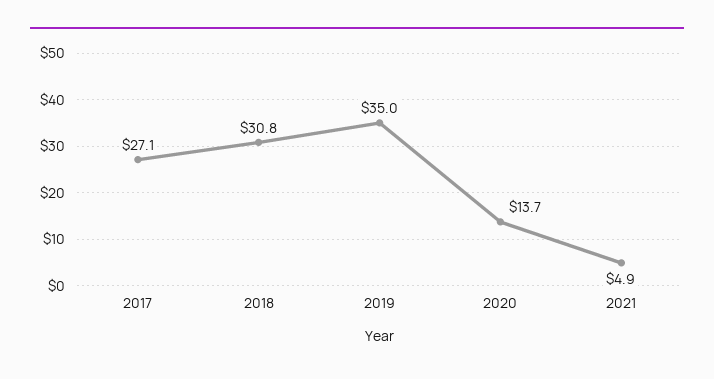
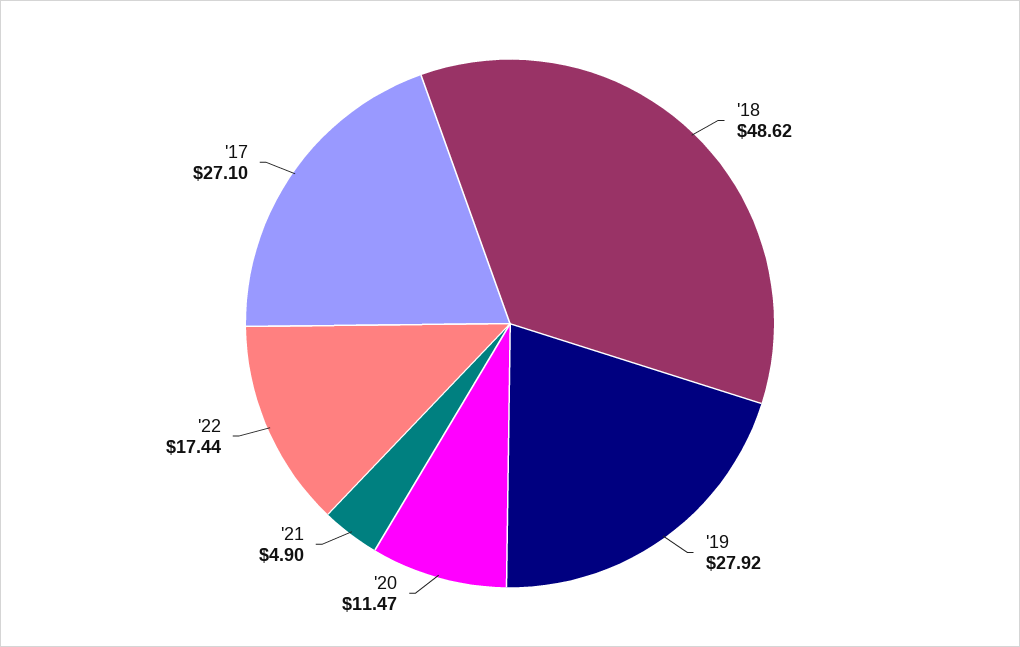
2018: 30.8 -> 48.62
2019: 35 -> 27.92
2020: 13.7 -> 11.47
'22: none -> 17.44

